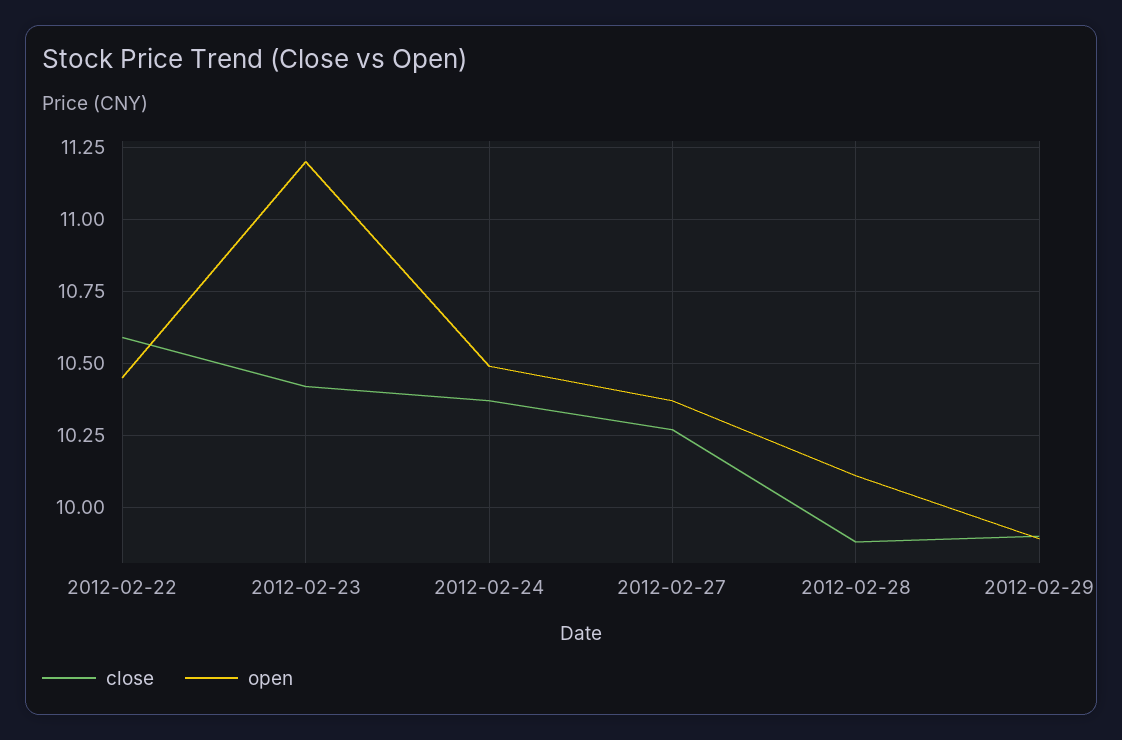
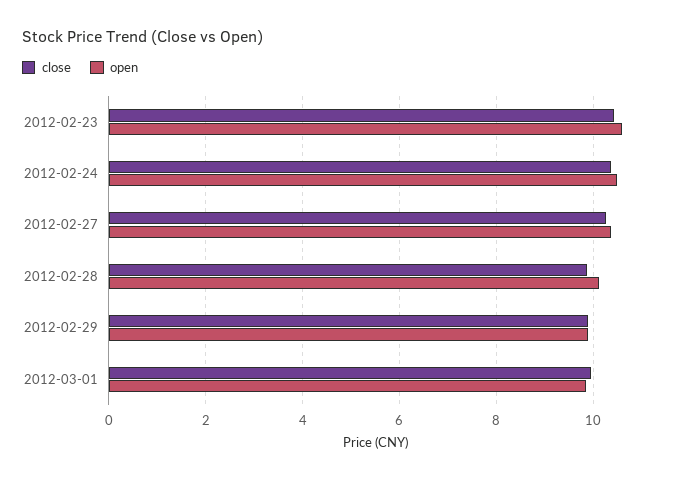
close, 2012-02-22: 10.6 -> none
open, 2012-02-22: 10.45 -> none
open, 2012-02-23: 11.2 -> 10.6
close, 2012-03-01: none -> 10
open, 2012-03-01: none -> 9.8

